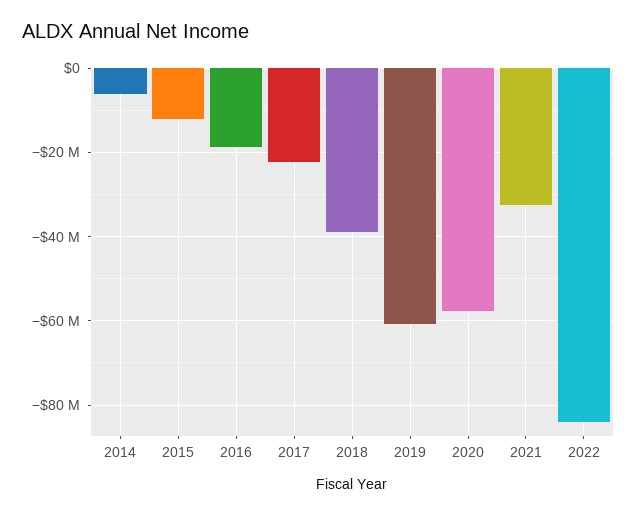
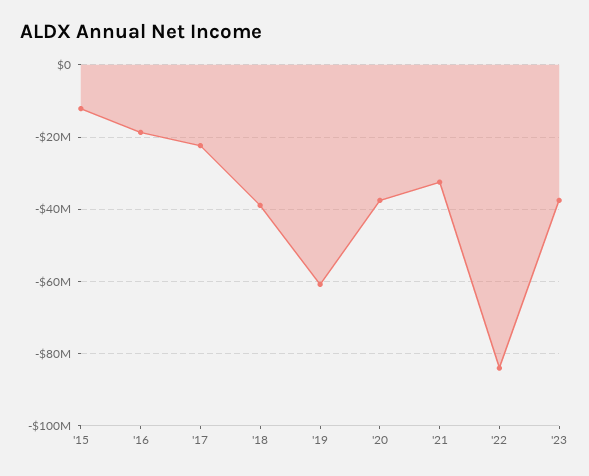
2014: -6000000 -> none
2020: -58000000 -> -38000000
'23: none -> -38000000

